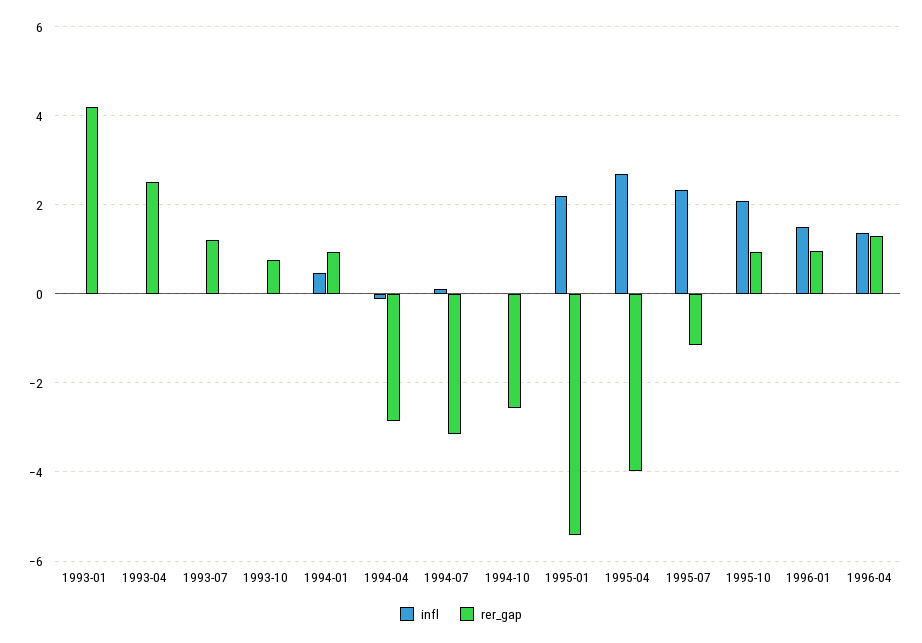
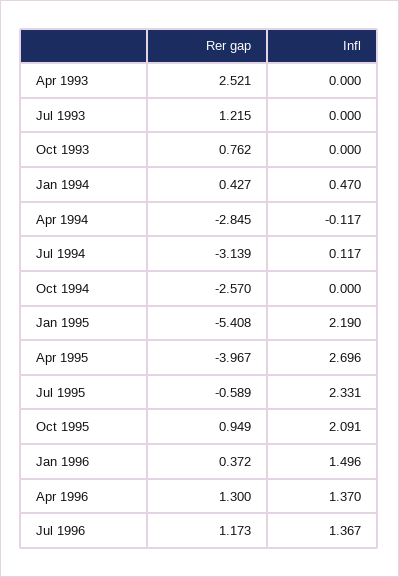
infl, 1993-01: 0 -> none
rer_gap, 1993-01: 4.2 -> none
rer_gap, 1994-01: 1 -> 0.427
rer_gap, 1995-07: -1.2 -> -0.589
rer_gap, 1996-01: 1 -> 0.372
rer_gap, Jul 1996: none -> 1.173
infl, Jul 1996: none -> 1.367

